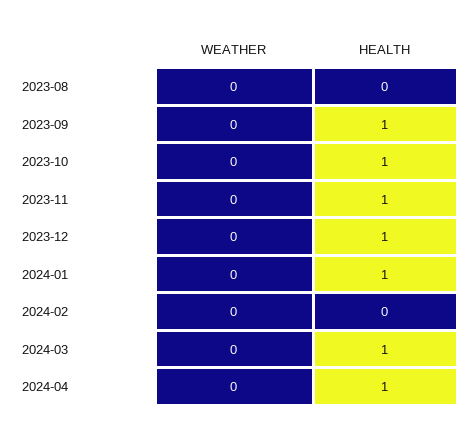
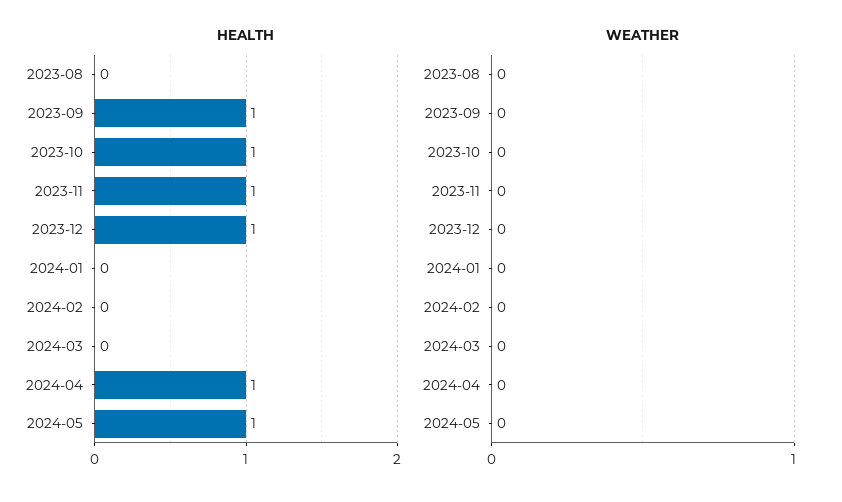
HEALTH, 2024-01: 1 -> 0
HEALTH, 2024-03: 1 -> 0
HEALTH, 2024-05: none -> 1
WEATHER, 2024-05: none -> 0

